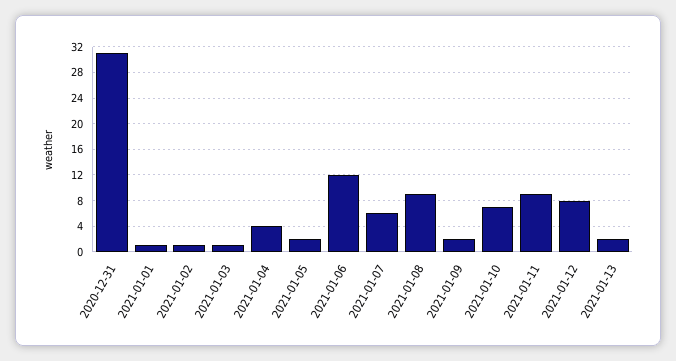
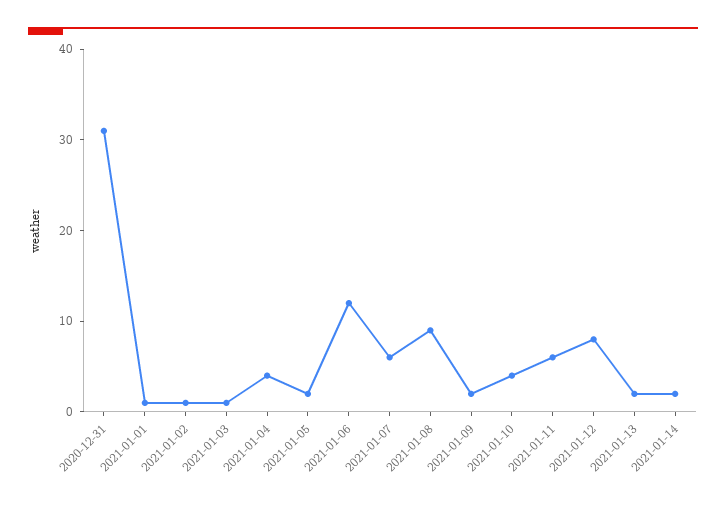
2021-01-10: 7 -> 4
2021-01-11: 9 -> 6
2021-01-14: none -> 2

